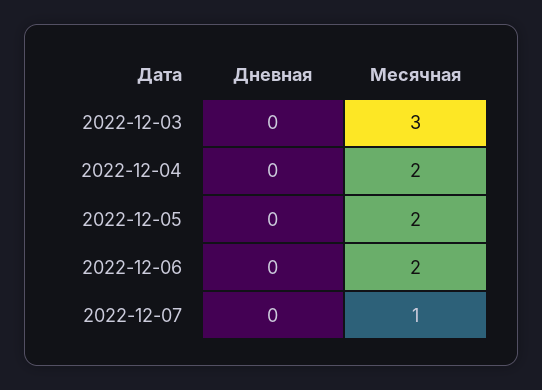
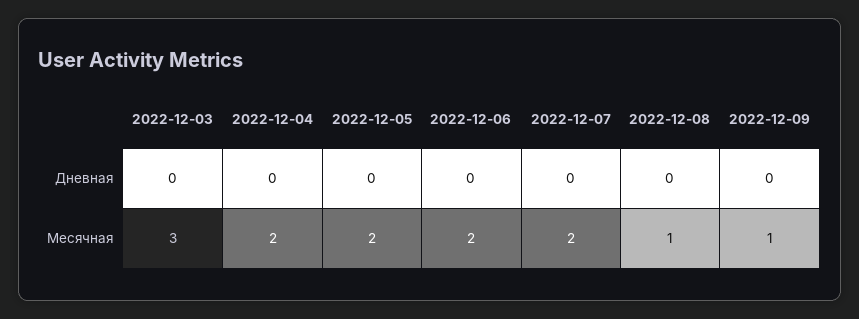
Месячная, 2022-12-07: 1 -> 2
Дневная, 2022-12-08: none -> 0
Дневная, 2022-12-09: none -> 0
Месячная, 2022-12-08: none -> 1
Месячная, 2022-12-09: none -> 1

